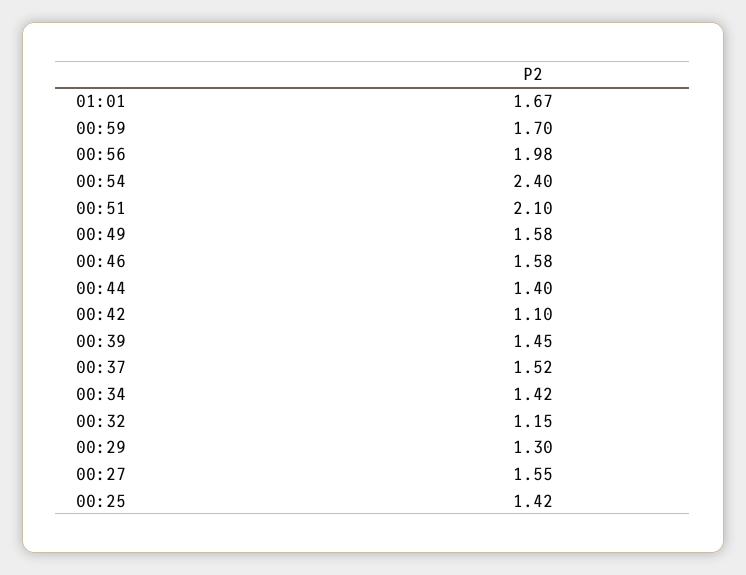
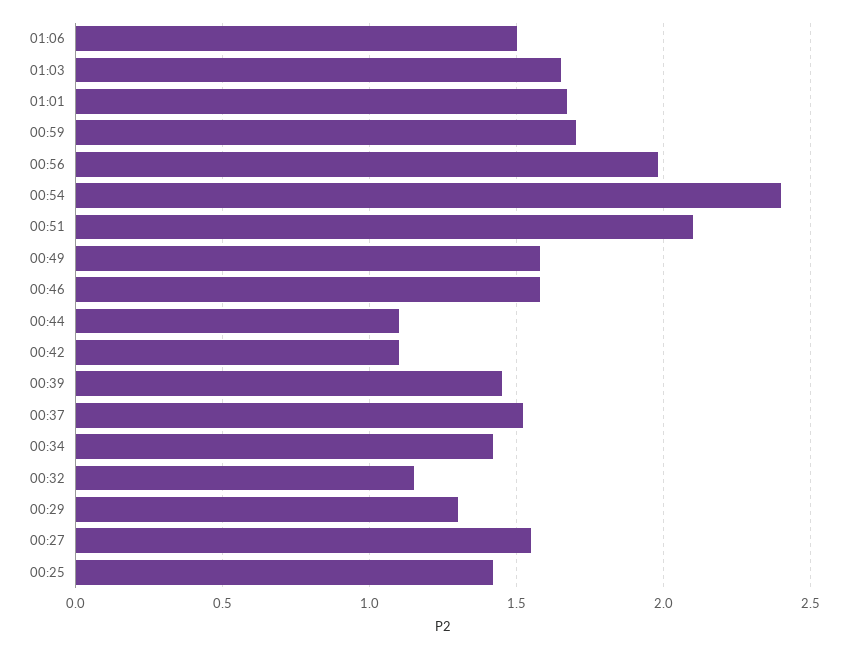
00:44: 1.4 -> 1.1
01:06: none -> 1.5
01:03: none -> 1.65

